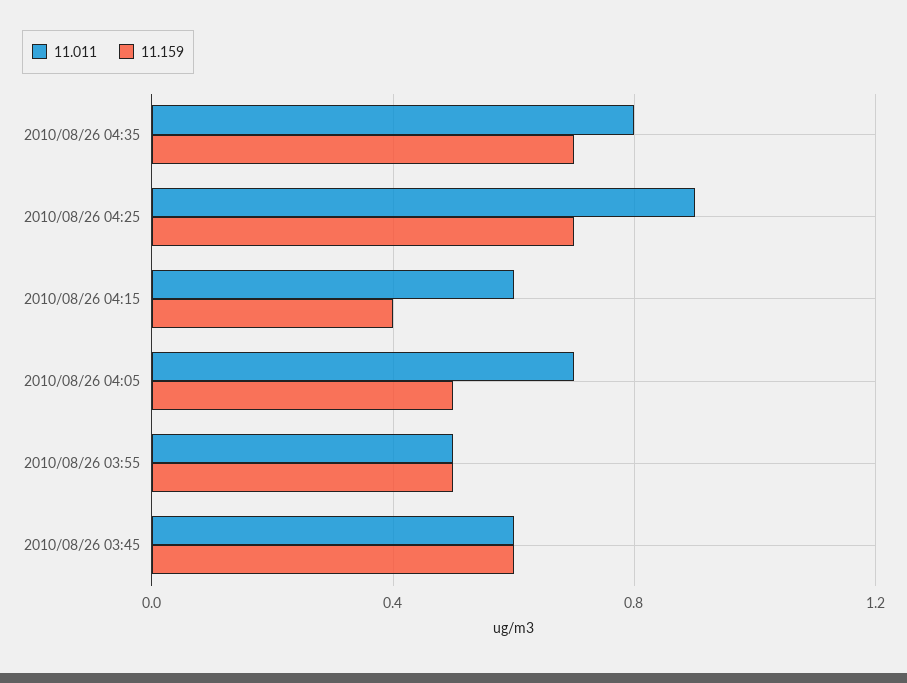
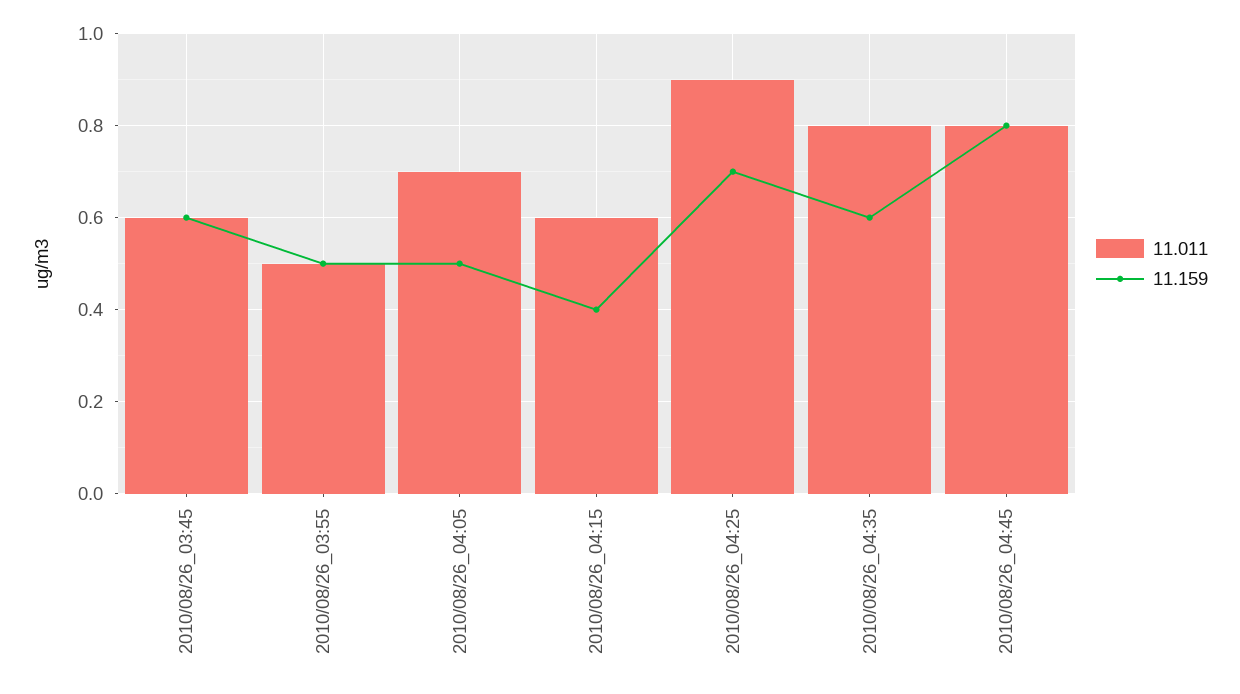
11.159, 2010/08/26 04:35: 0.7 -> 0.6
11.011, 2010/08/26_04:45: none -> 0.8
11.159, 2010/08/26_04:45: none -> 0.8

